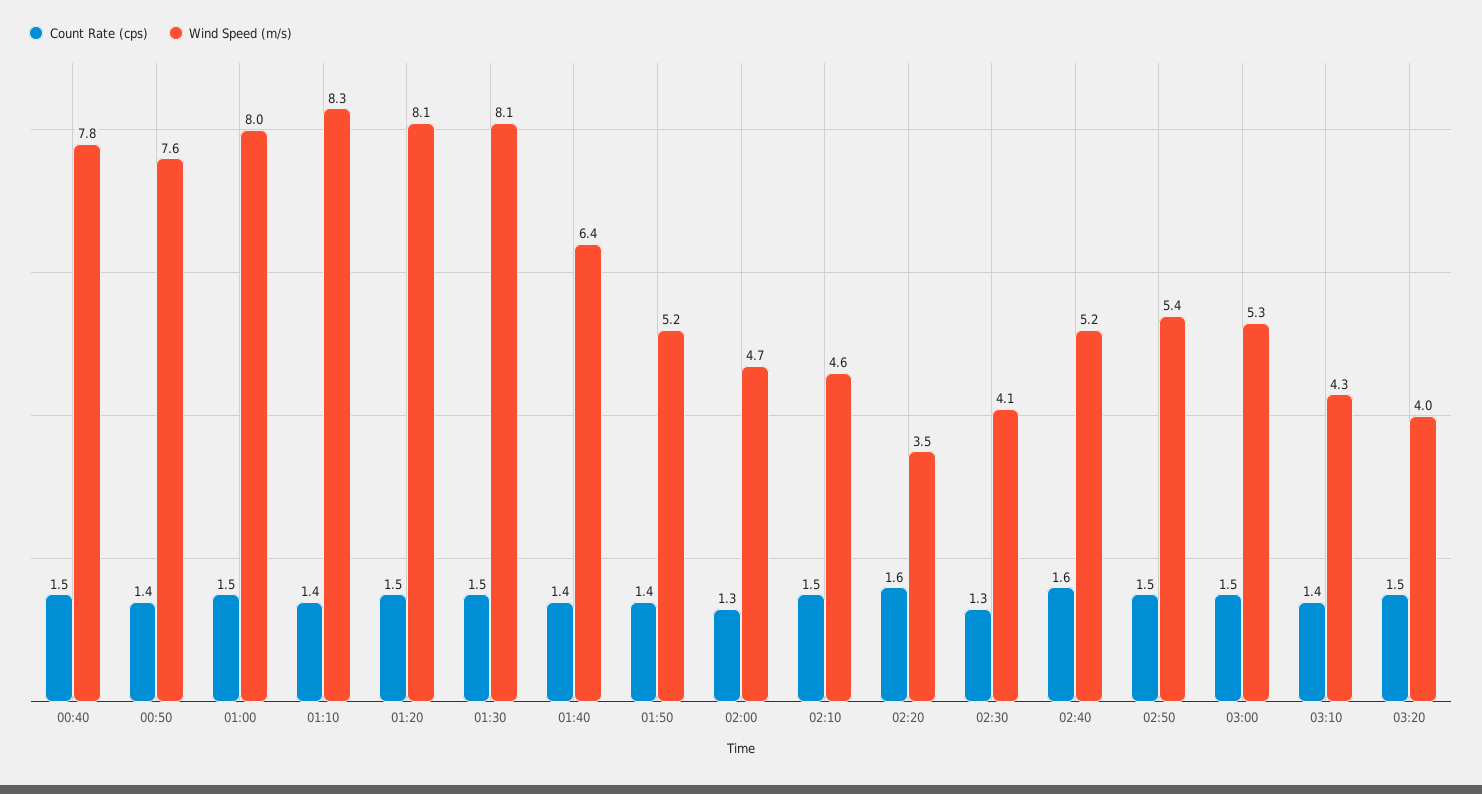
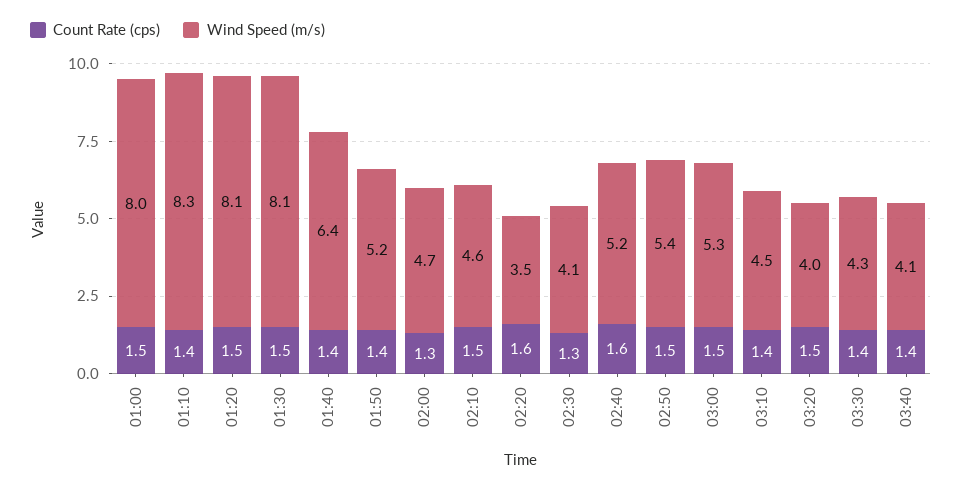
Count Rate (cps), 00:40: 1.5 -> none
Wind Speed (m/s), 00:40: 7.8 -> none
Count Rate (cps), 00:50: 1.4 -> none
Wind Speed (m/s), 00:50: 7.6 -> none
Wind Speed (m/s), 03:10: 4.3 -> 4.5
Count Rate (cps), 03:30: none -> 1.4
Wind Speed (m/s), 03:30: none -> 4.3
Count Rate (cps), 03:40: none -> 1.4
Wind Speed (m/s), 03:40: none -> 4.1

